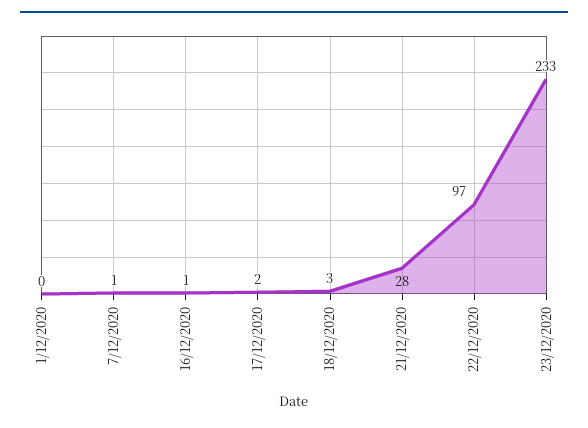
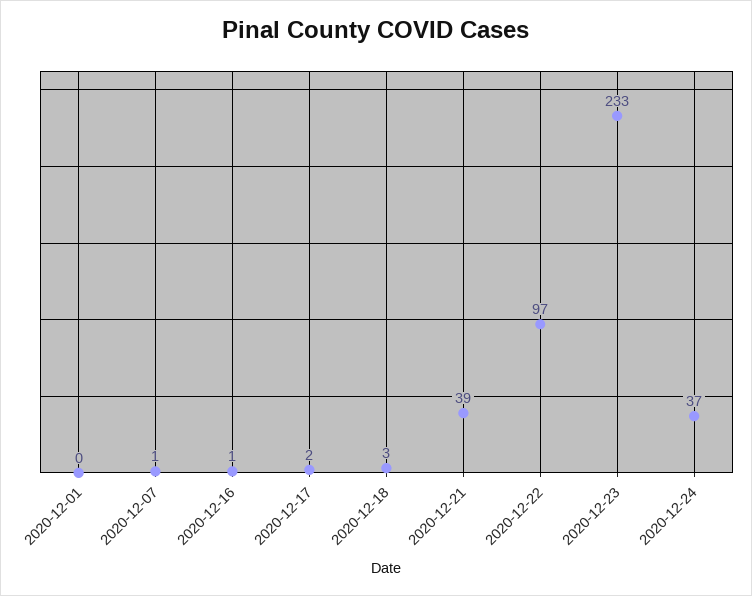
21/12/2020: 28 -> 39
2020-12-24: none -> 37

